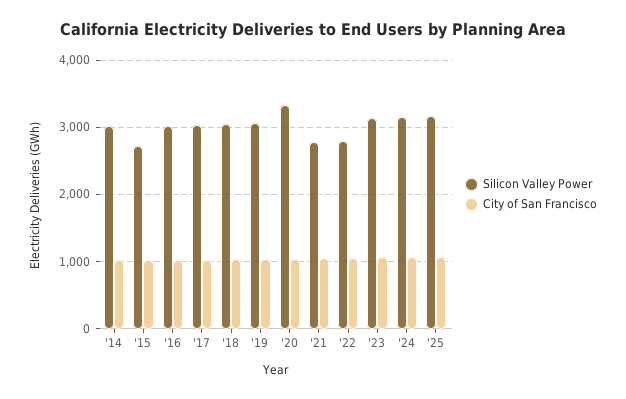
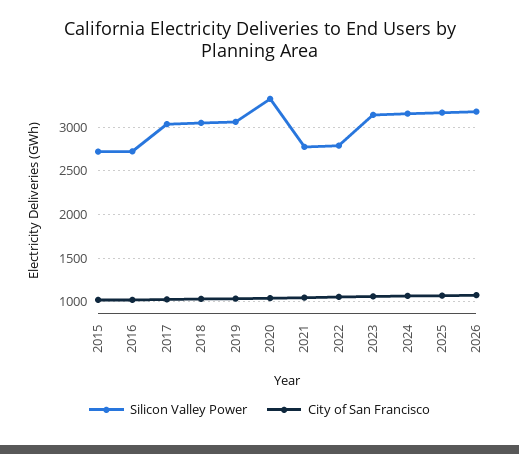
Silicon Valley Power, '14: 3000 -> none
City of San Francisco, '14: 1000 -> none
Silicon Valley Power, '16: 3000 -> 2700
Silicon Valley Power, 2026: none -> 3200
City of San Francisco, 2026: none -> 1100

